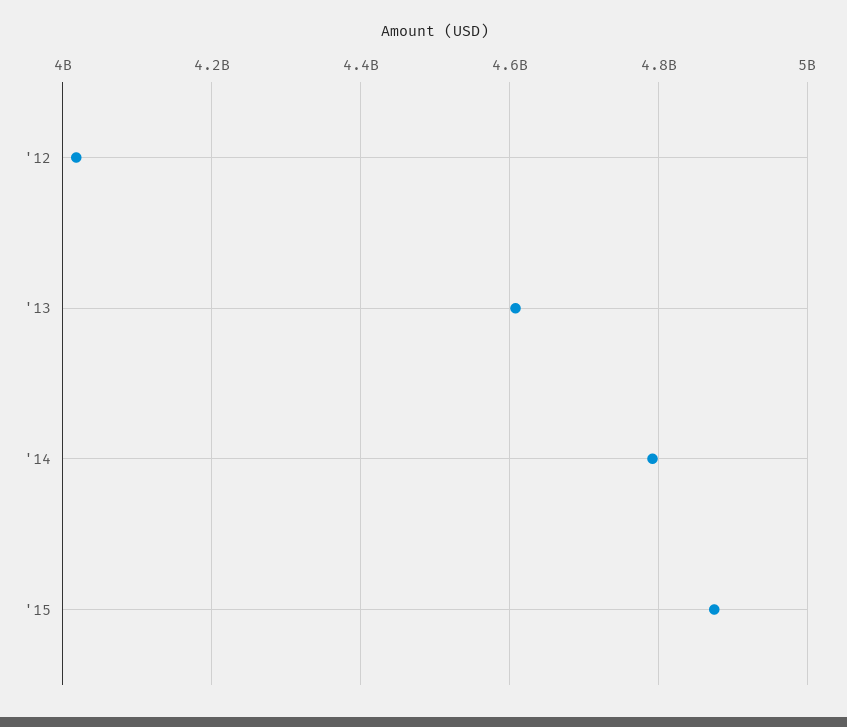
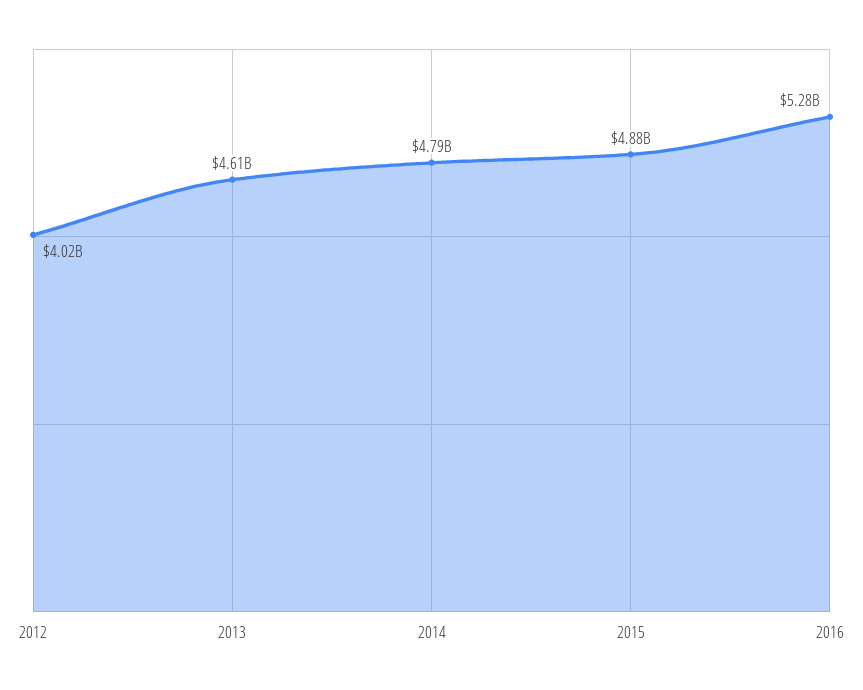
2016: none -> 5280000000

